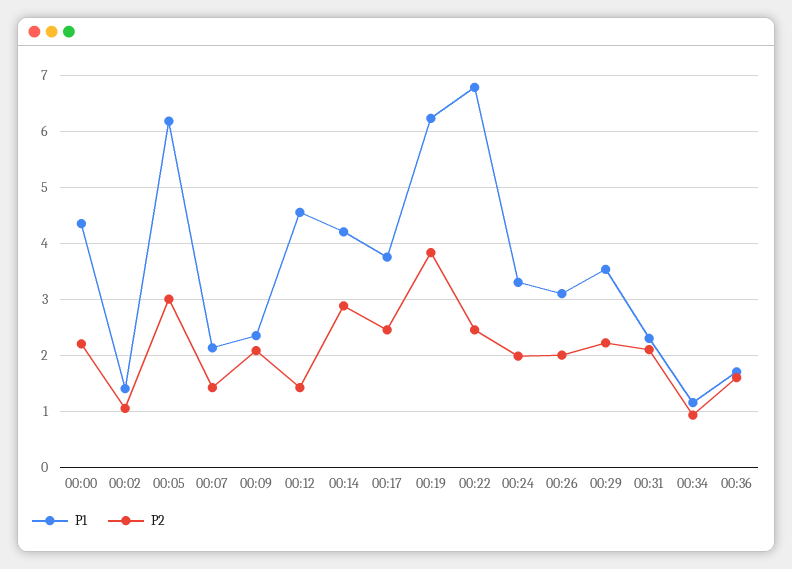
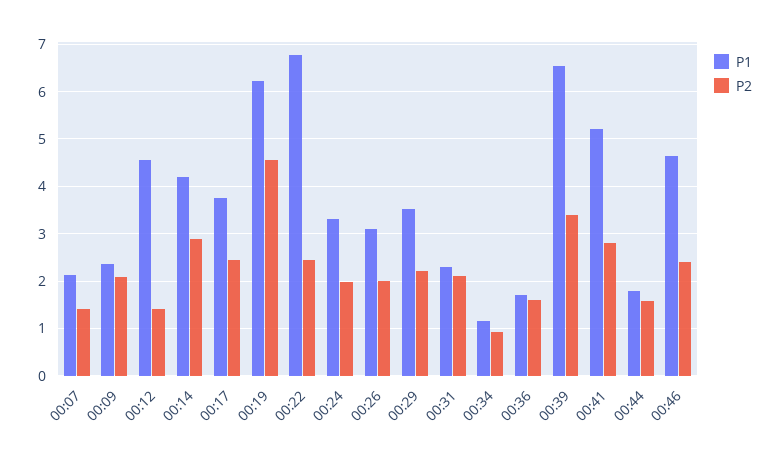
P1, 00:00: 4.4 -> none
P2, 00:00: 2.2 -> none
P1, 00:02: 1.4 -> none
P2, 00:02: 1 -> none
P1, 00:05: 6.2 -> none
P2, 00:05: 3 -> none
P2, 00:19: 3.8 -> 4.6
P1, 00:39: none -> 6.6
P2, 00:39: none -> 3.4
P1, 00:41: none -> 5.2
P2, 00:41: none -> 2.8
P1, 00:44: none -> 1.8
P2, 00:44: none -> 1.6
P1, 00:46: none -> 4.6
P2, 00:46: none -> 2.4

